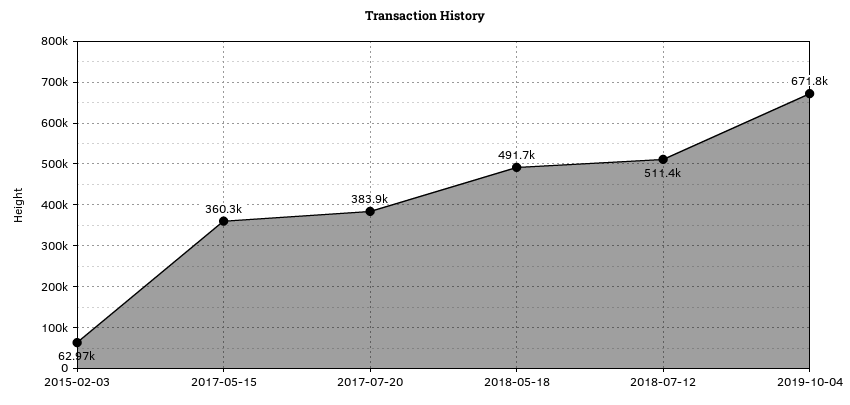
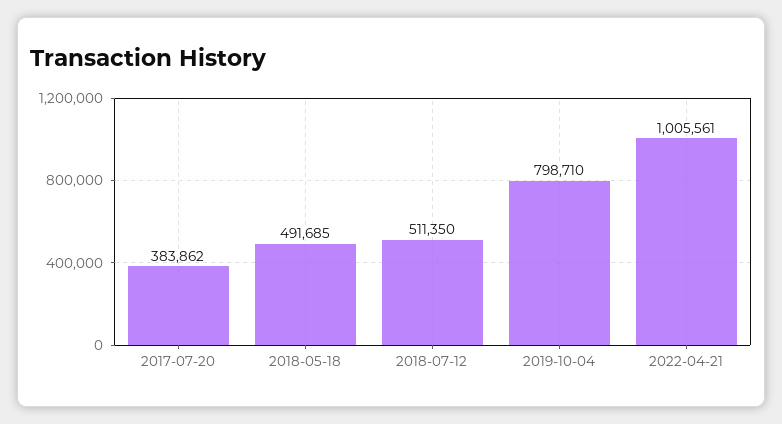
2015-02-03: 62970 -> none
2017-05-15: 360300 -> none
2019-10-04: 671800 -> 798710
2022-04-21: none -> 1005561

